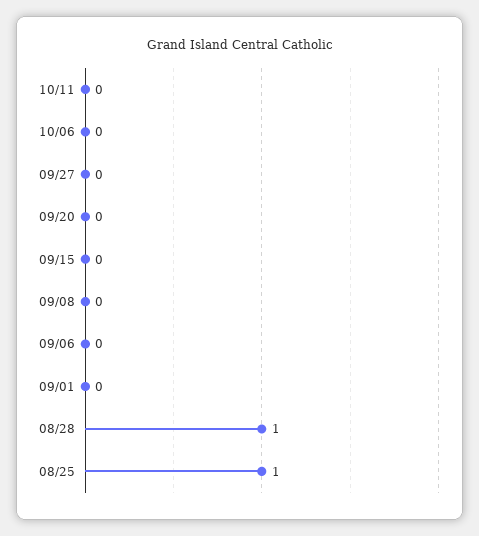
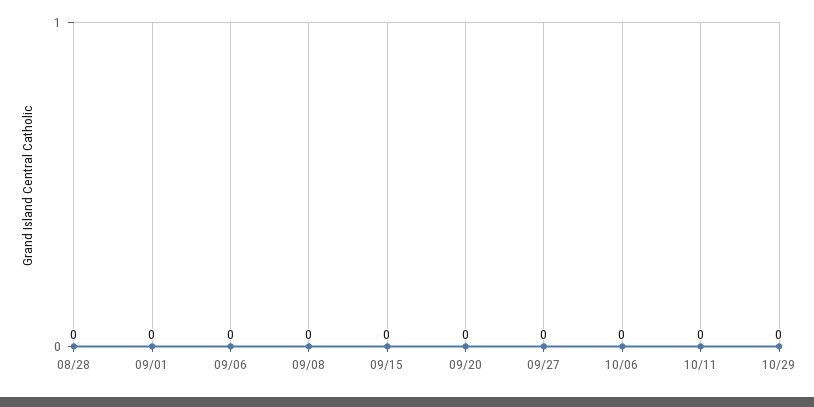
08/28: 1 -> 0
08/25: 1 -> none
10/29: none -> 0

